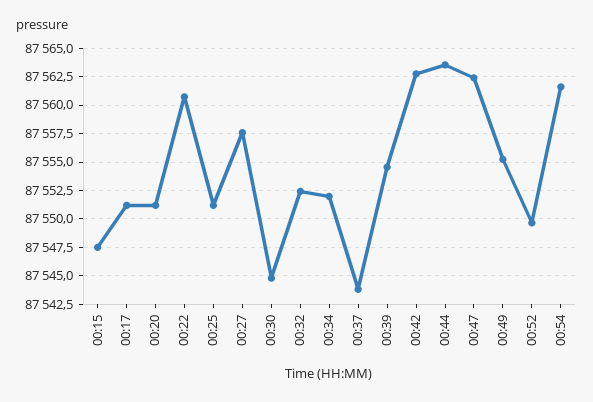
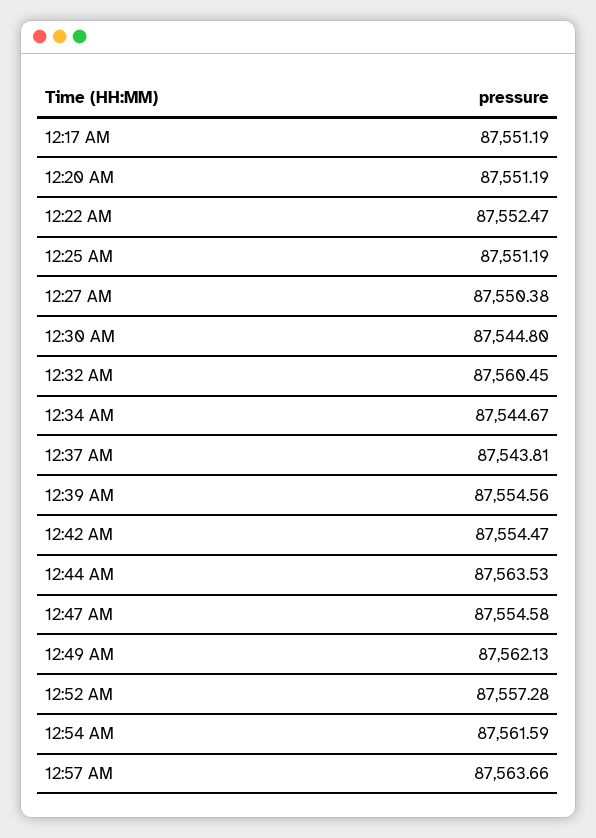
00:15: 87547.5 -> none
00:22: 87560 -> 87552.47
00:27: 87557.5 -> 87550.38
00:32: 87552.5 -> 87560.45
00:34: 87552.5 -> 87544.67
00:42: 87562.5 -> 87554.47
00:47: 87562.5 -> 87554.58
00:49: 87555 -> 87562.13
00:52: 87550 -> 87557.28
12:57 AM: none -> 87563.66

